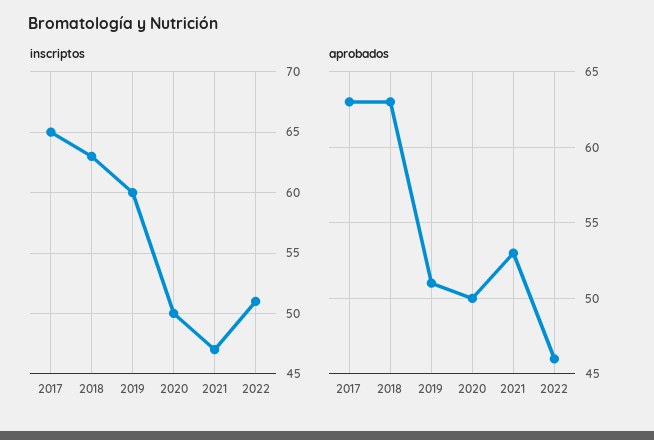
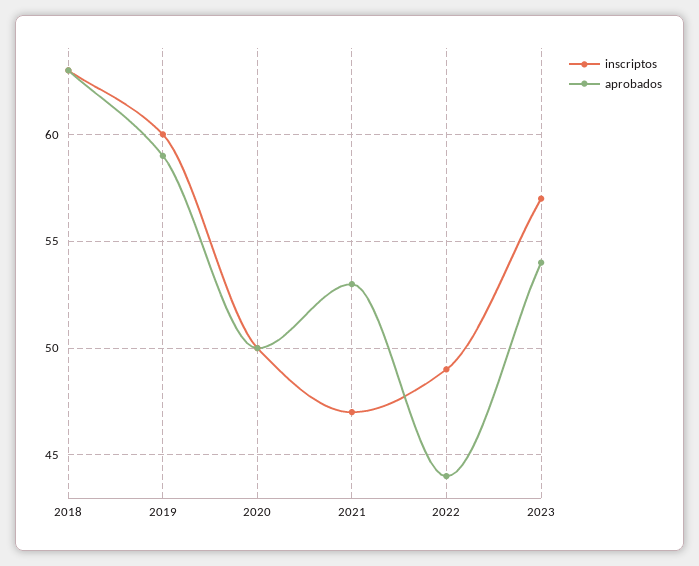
inscriptos, 2017: 65 -> none
inscriptos, 2022: 51 -> 49
aprobados, 2017: 63 -> none
aprobados, 2019: 51 -> 59
aprobados, 2022: 46 -> 44
inscriptos, 2023: none -> 57
aprobados, 2023: none -> 54

